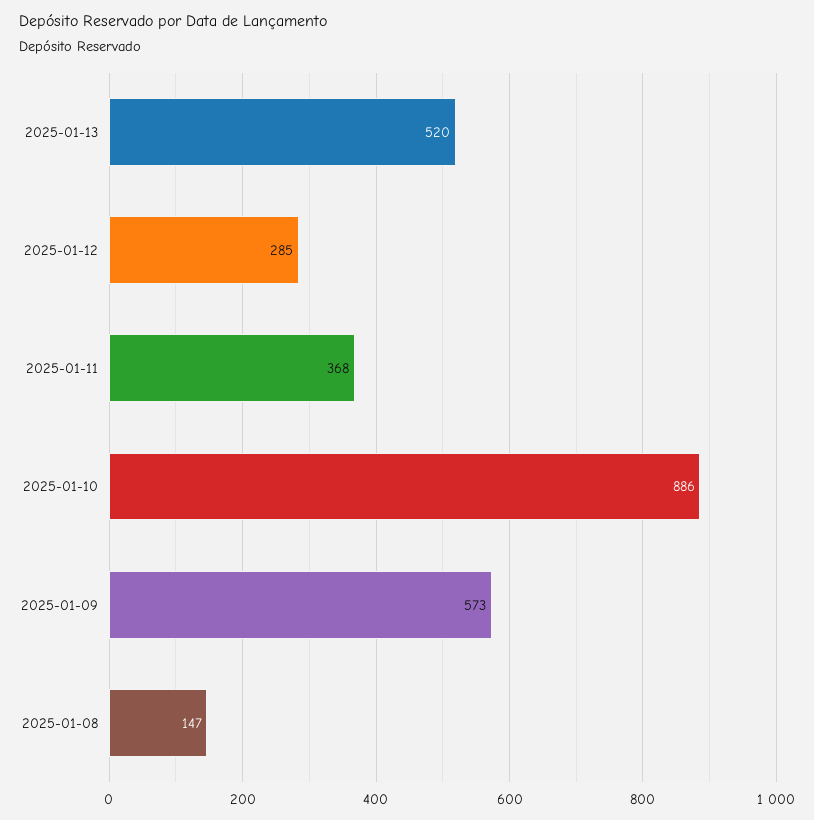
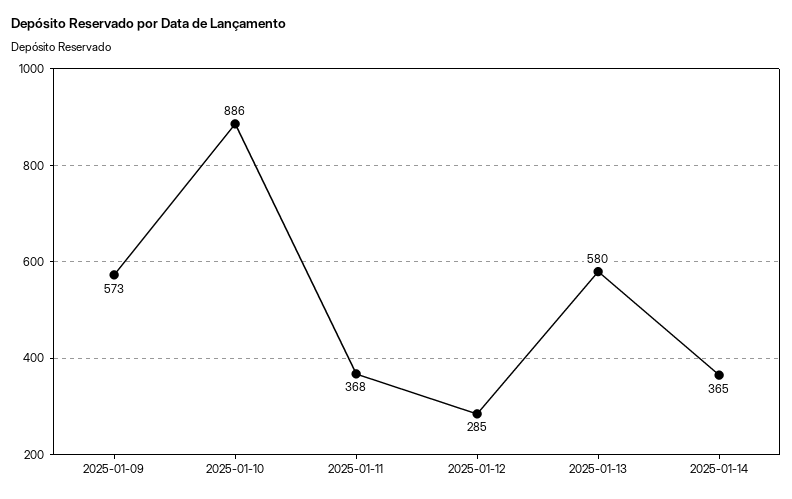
2025-01-13: 520 -> 580
2025-01-08: 147 -> none
2025-01-14: none -> 365

